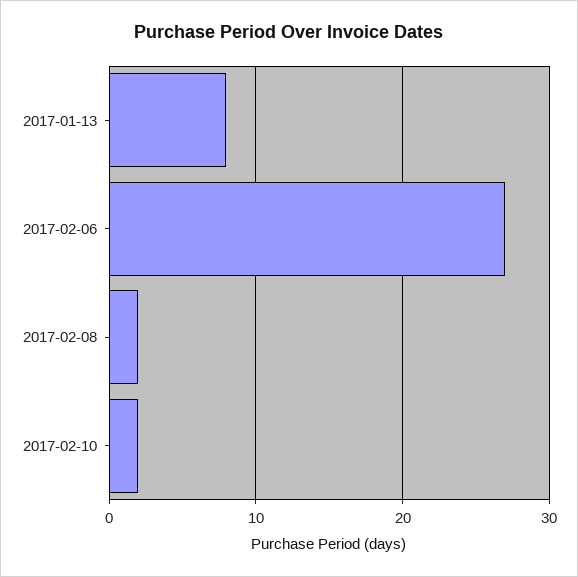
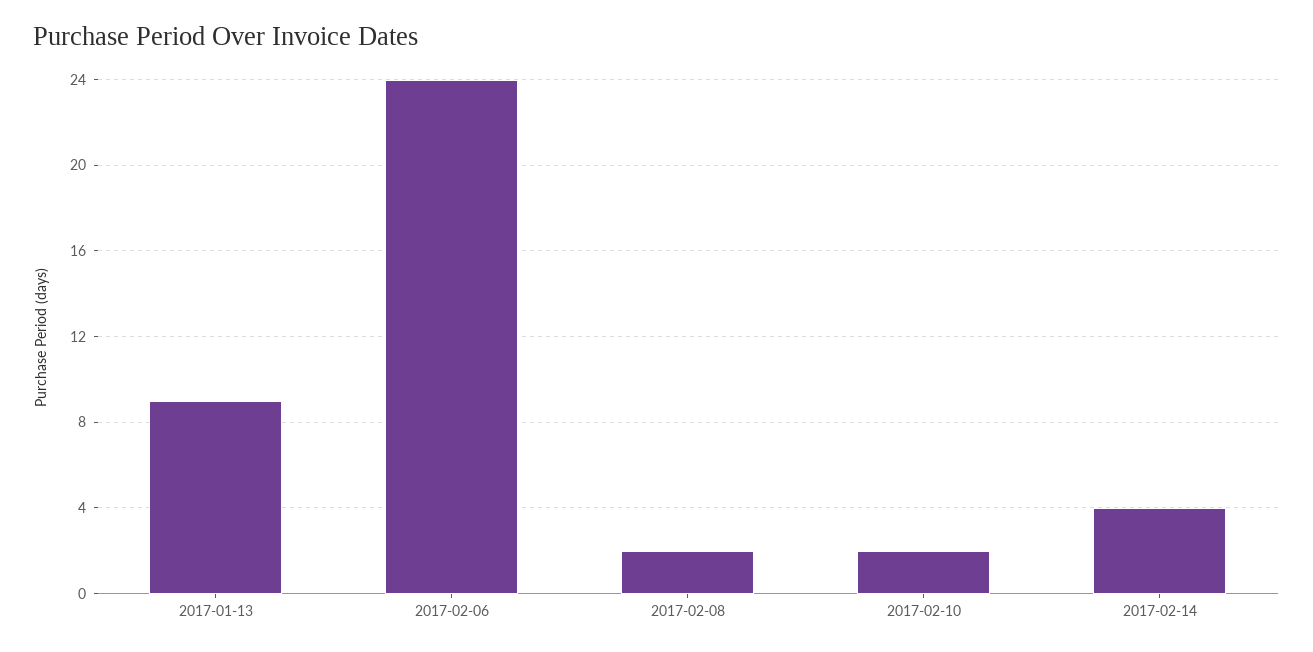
2017-01-13: 8 -> 9
2017-02-06: 27 -> 24
2017-02-14: none -> 4

